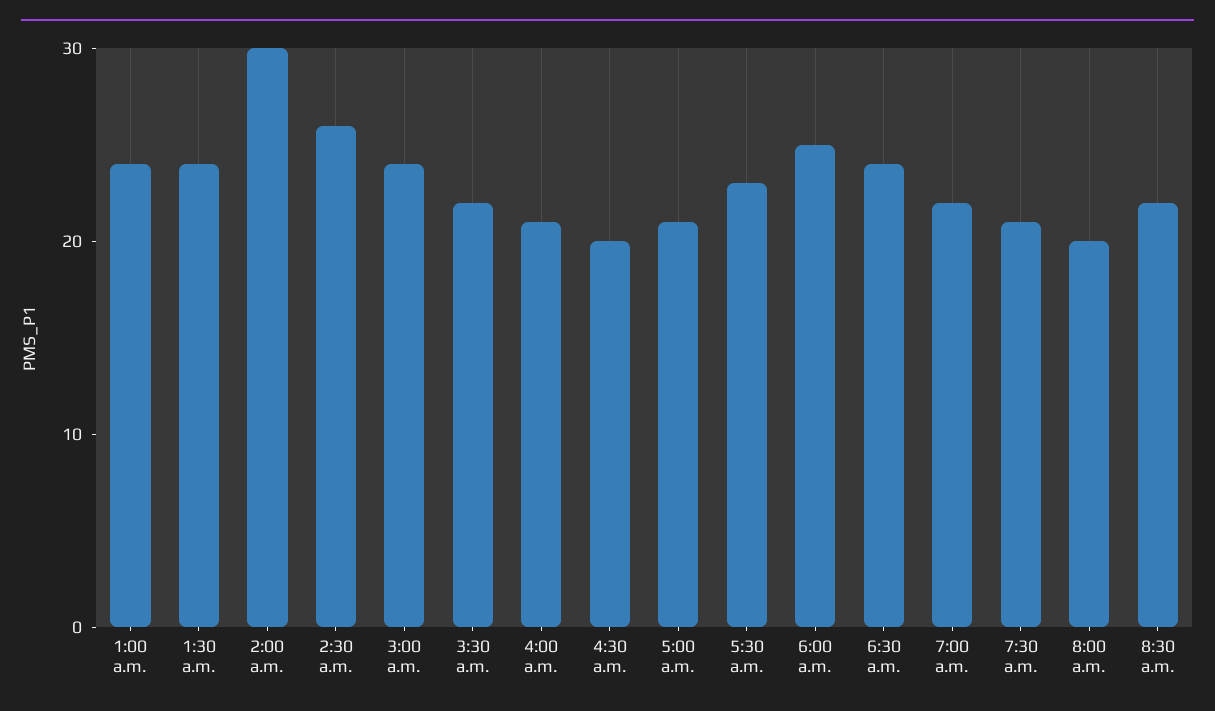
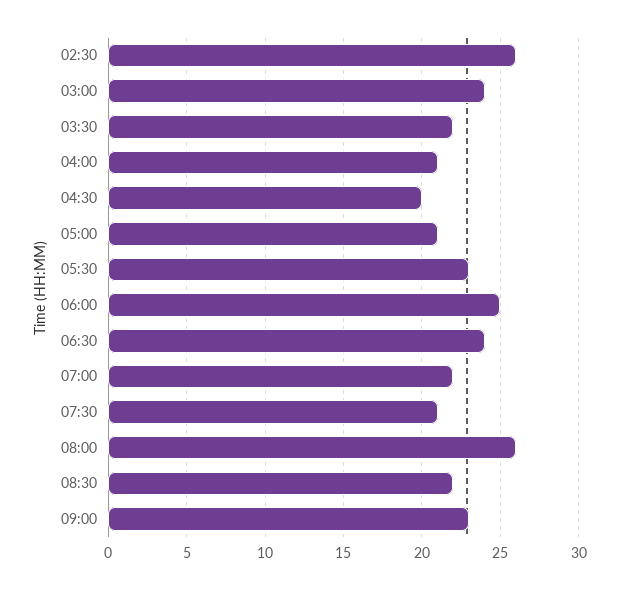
1:00 a.m.: 24 -> none
1:30 a.m.: 24 -> none
2:00 a.m.: 30 -> none
8:00 a.m.: 20 -> 26
09:00: none -> 23

